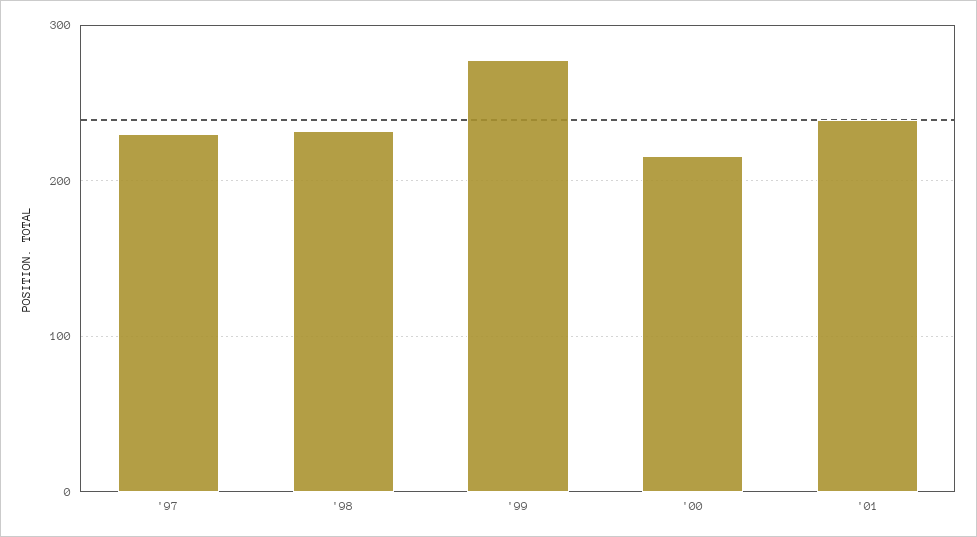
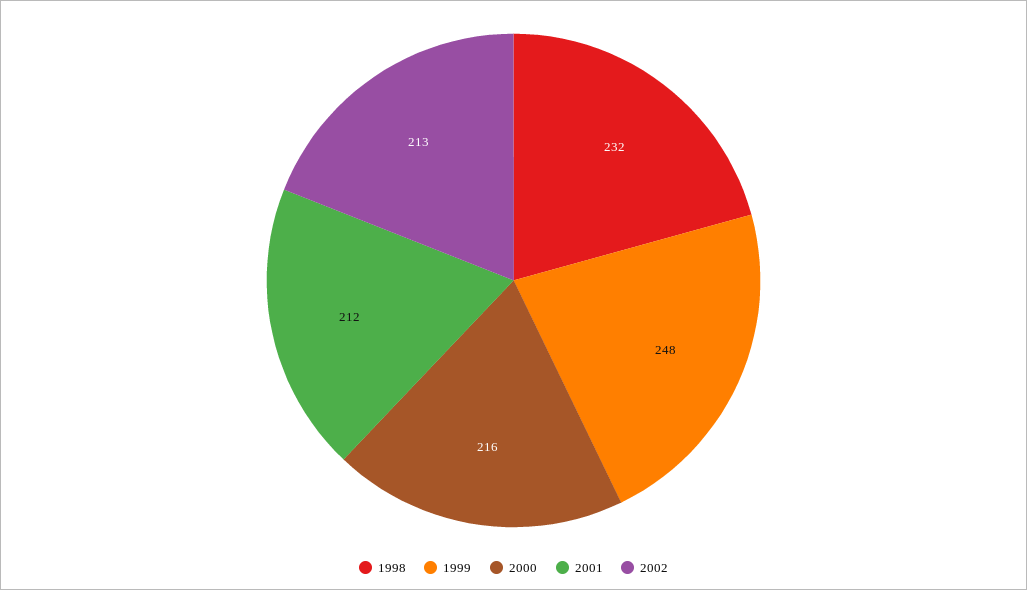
'97: 230 -> none
'99: 280 -> 248
'01: 240 -> 212
2002: none -> 213

